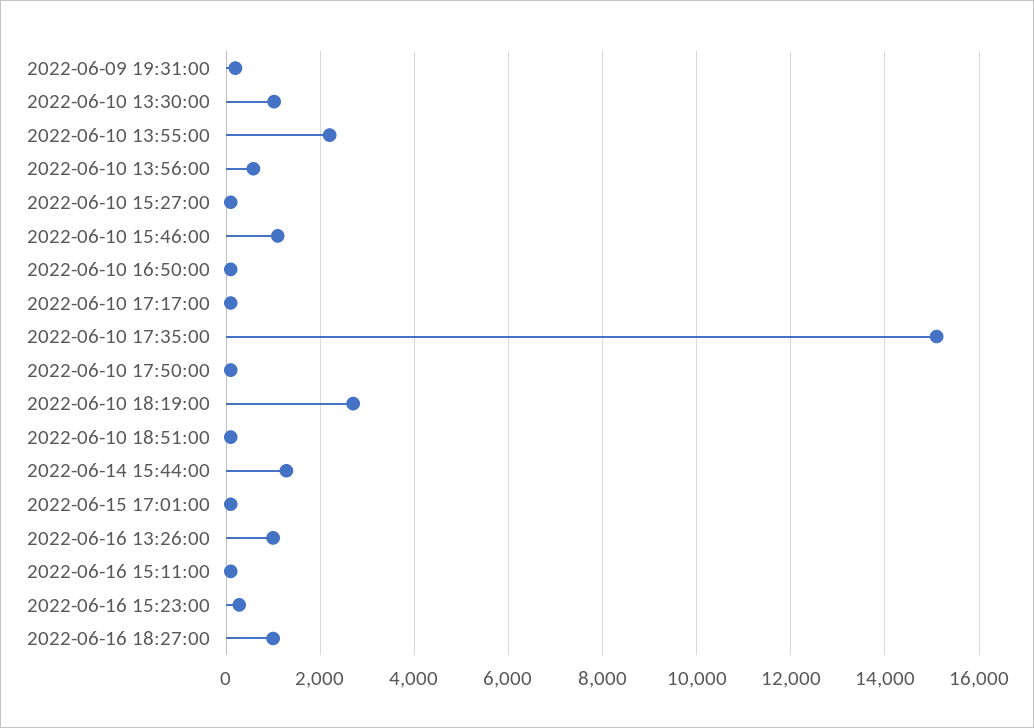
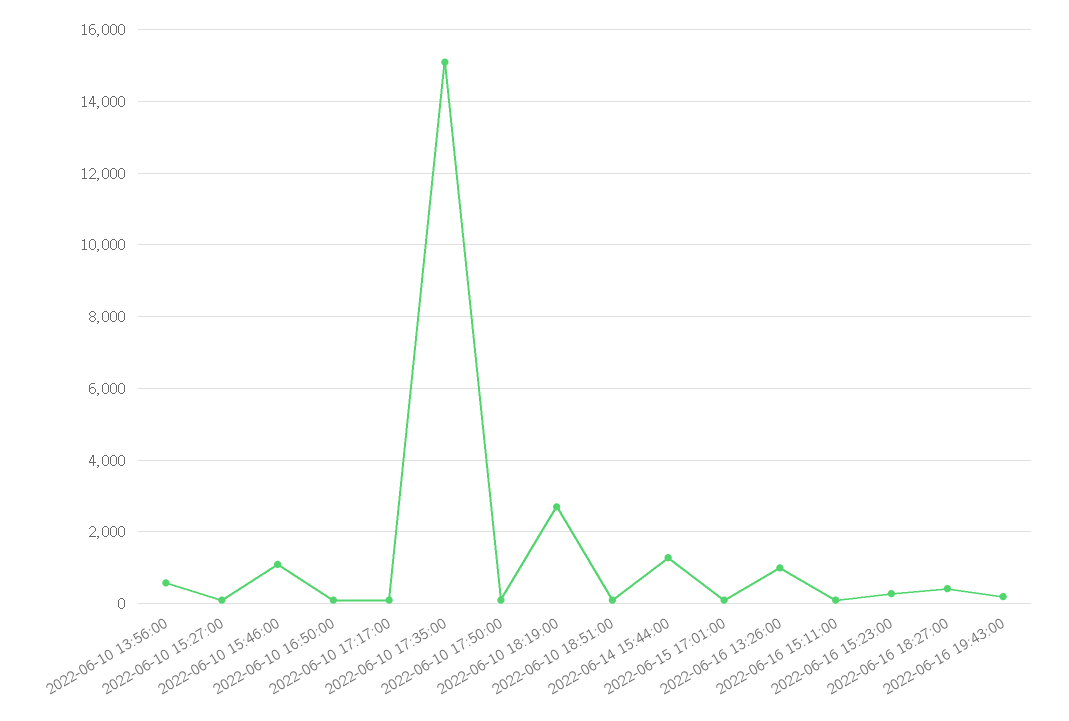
2022-06-09 19:31:00: 200 -> none
2022-06-10 13:30:00: 1000 -> none
2022-06-10 13:55:00: 2200 -> none
2022-06-16 18:27:00: 1000 -> 400
2022-06-16 19:43:00: none -> 200

